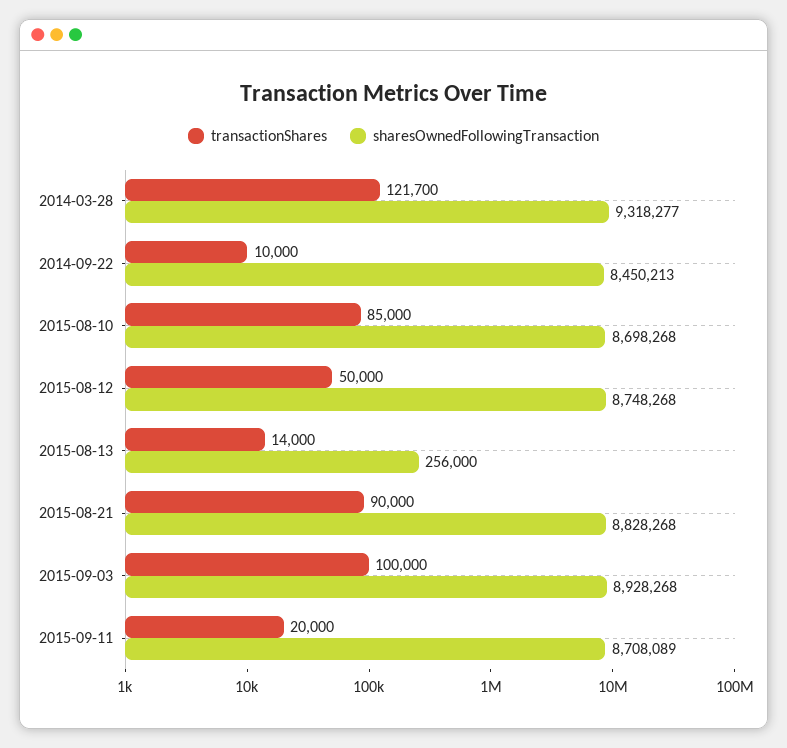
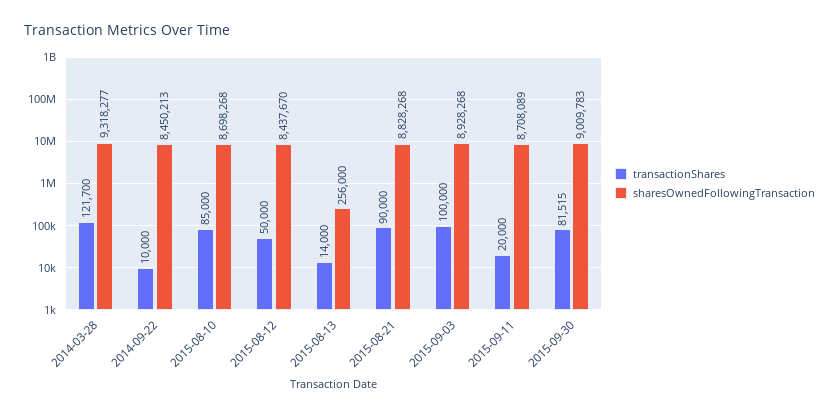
sharesOwnedFollowingTransaction, 2015-08-12: 8748268 -> 8437670
transactionShares, 2015-09-30: none -> 81515
sharesOwnedFollowingTransaction, 2015-09-30: none -> 9009783

